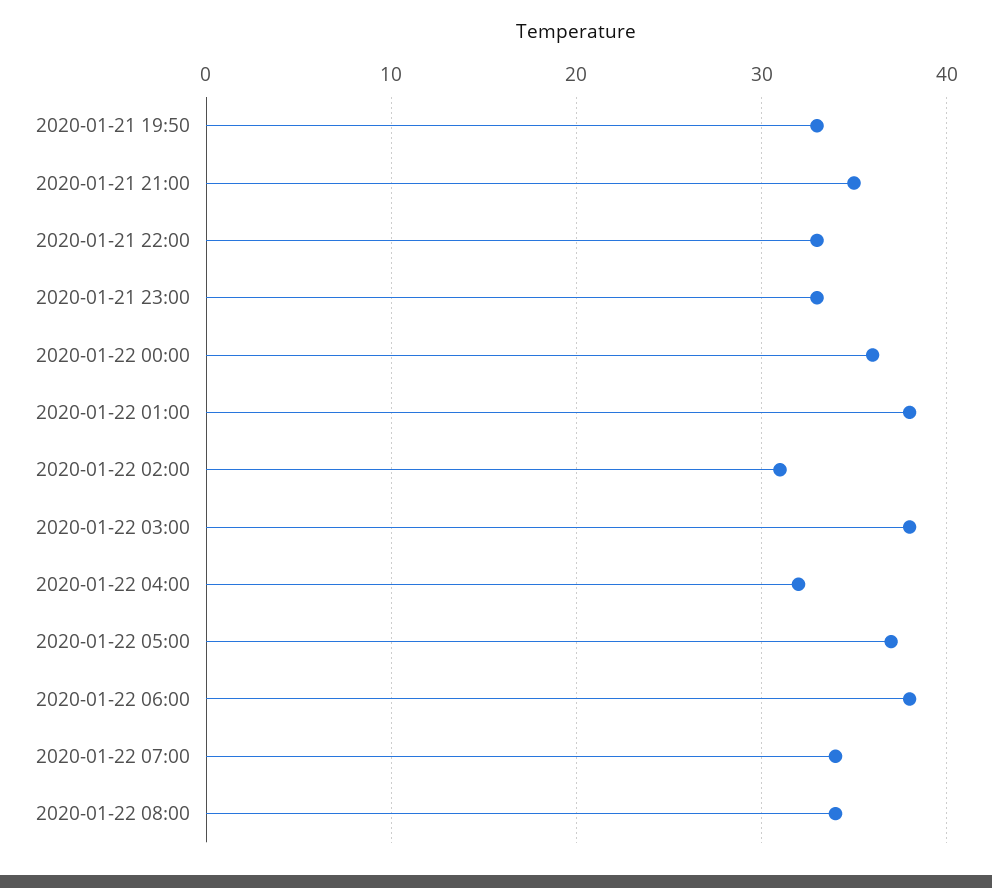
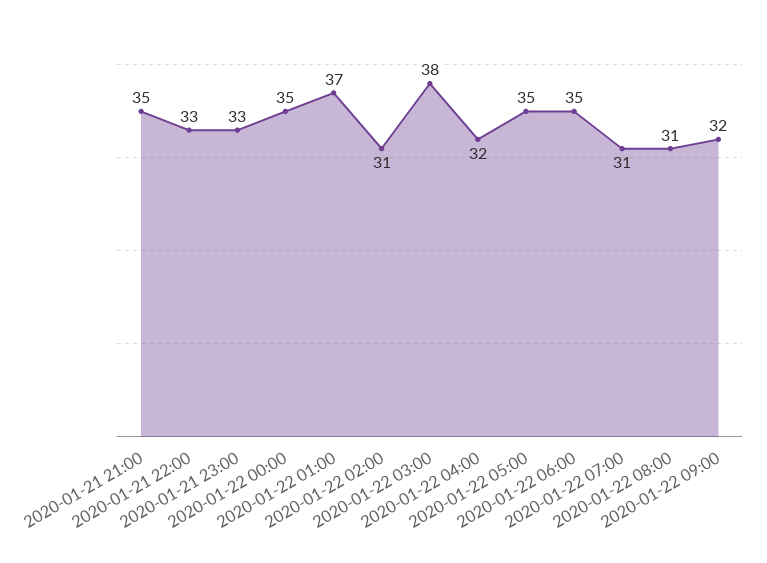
2020-01-21 19:50: 33 -> none
2020-01-22 00:00: 36 -> 35
2020-01-22 01:00: 38 -> 37
2020-01-22 05:00: 37 -> 35
2020-01-22 06:00: 38 -> 35
2020-01-22 07:00: 34 -> 31
2020-01-22 08:00: 34 -> 31
2020-01-22 09:00: none -> 32

